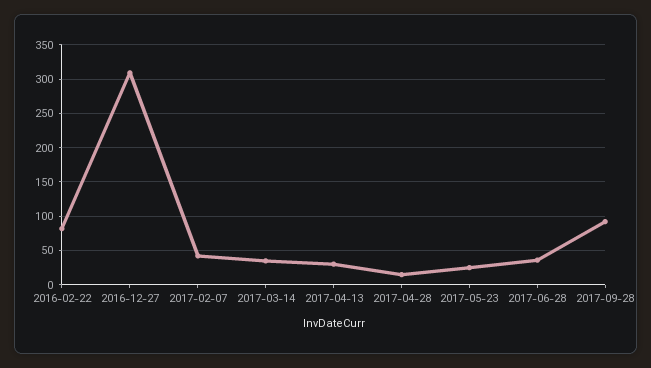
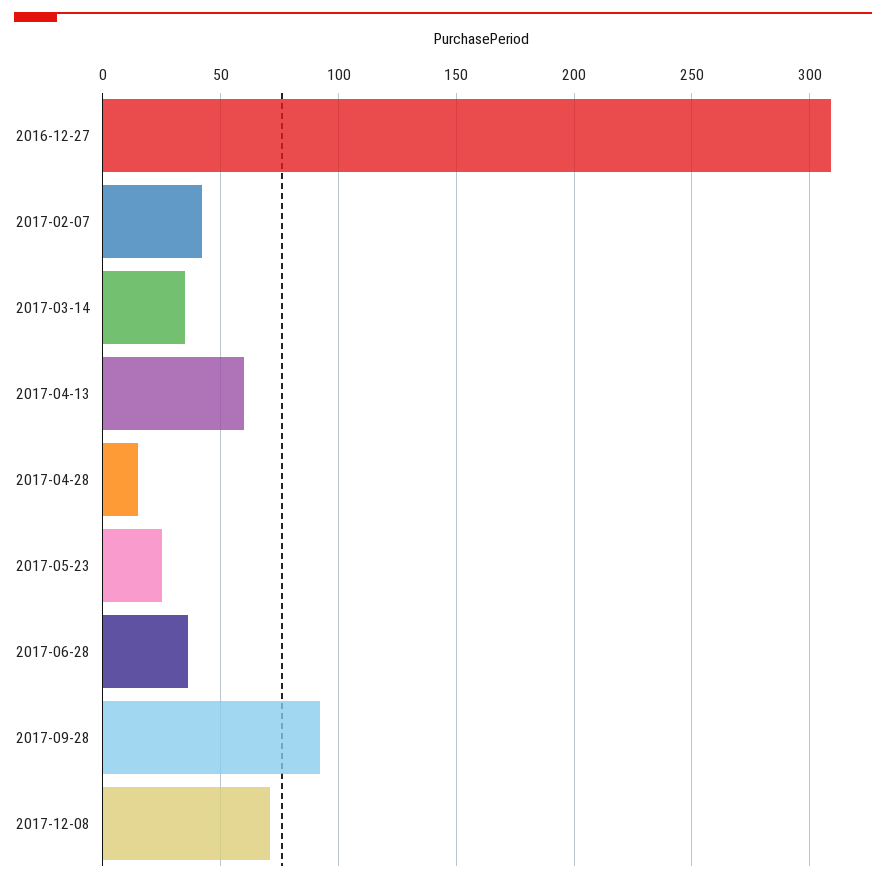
2016-02-22: 80 -> none
2017-04-13: 30 -> 60
2017-12-08: none -> 70

